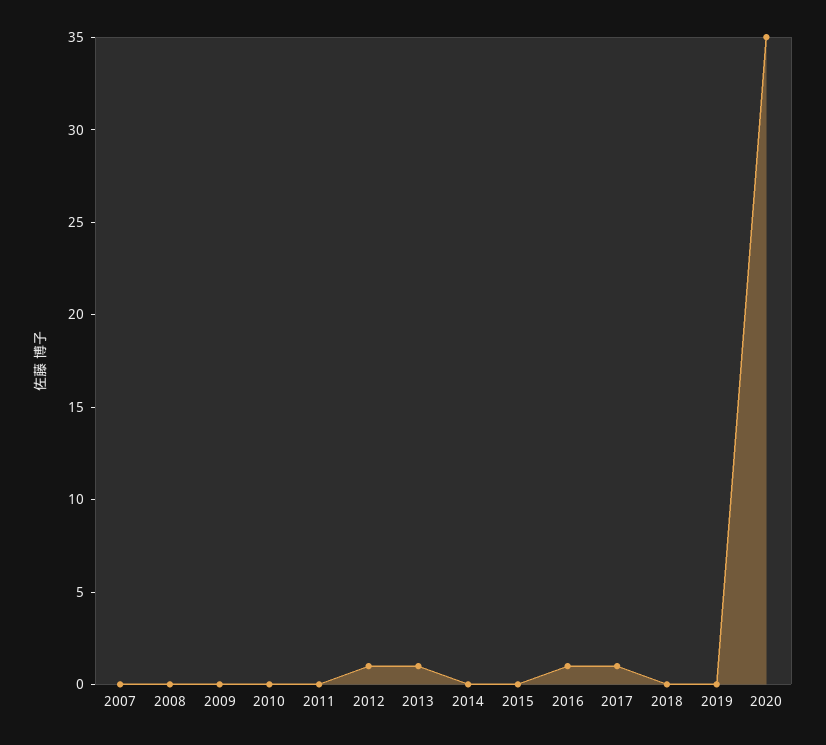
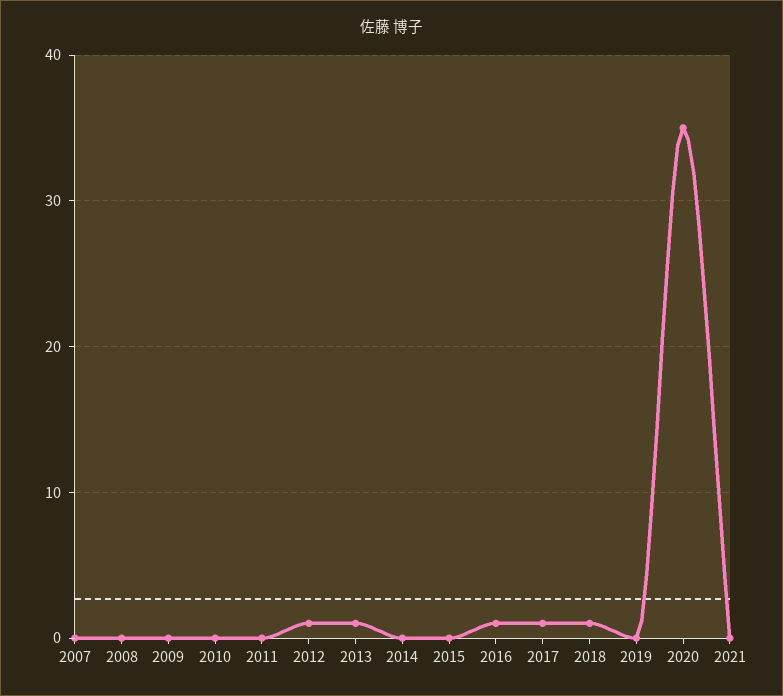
2018: 0 -> 1
2021: none -> 0

